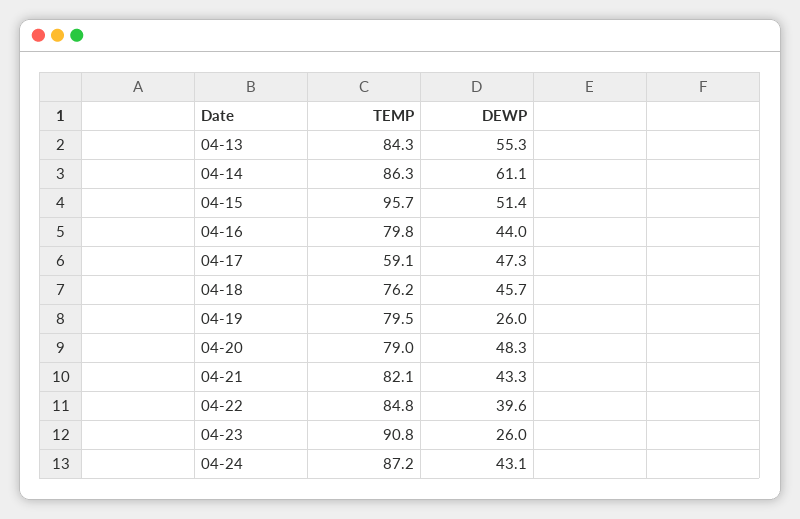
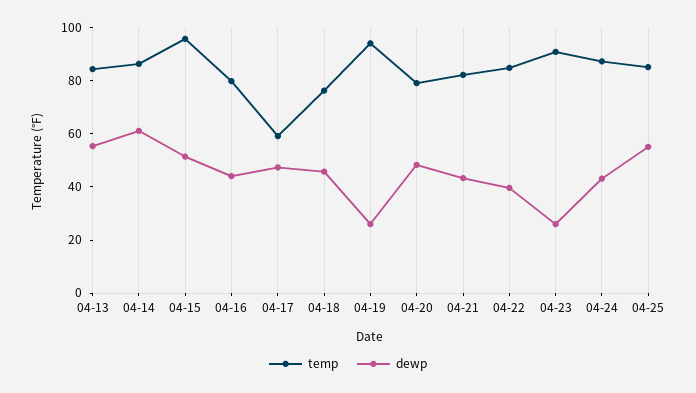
TEMP, 04-19: 79.5 -> 95
TEMP, 04-25: none -> 85
DEWP, 04-25: none -> 55

